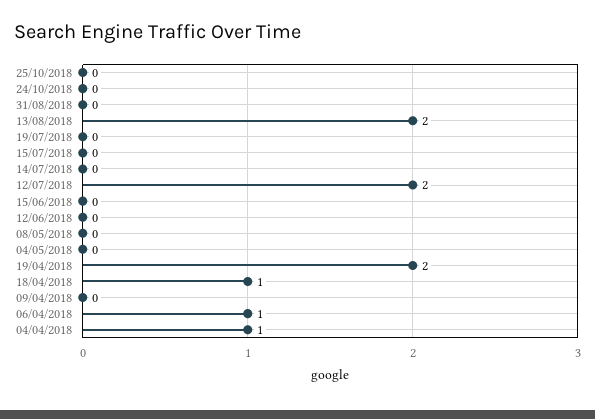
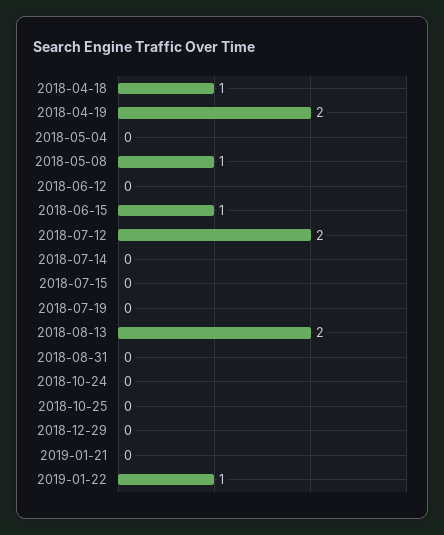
15/06/2018: 0 -> 1
08/05/2018: 0 -> 1
09/04/2018: 0 -> none
06/04/2018: 1 -> none
04/04/2018: 1 -> none
2018-12-29: none -> 0
2019-01-21: none -> 0
2019-01-22: none -> 1

